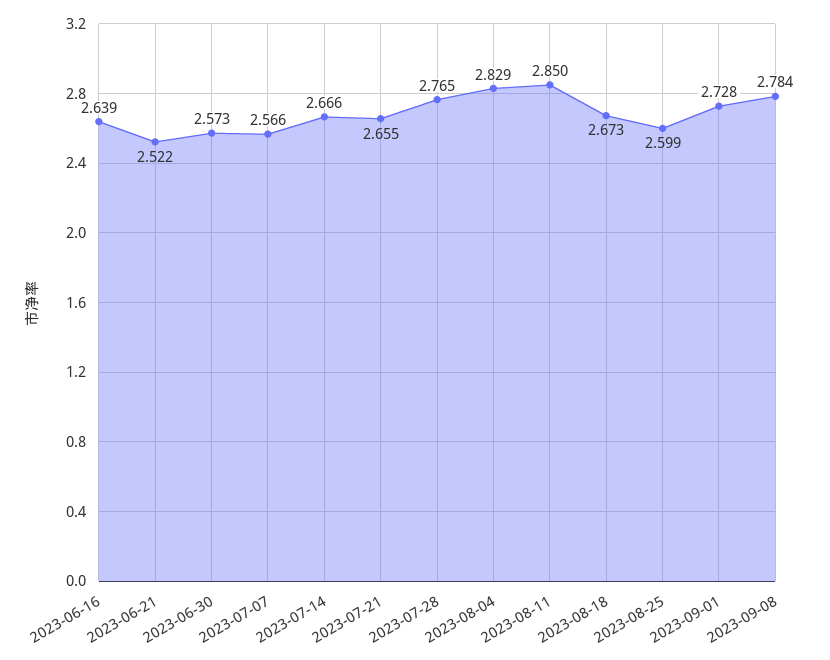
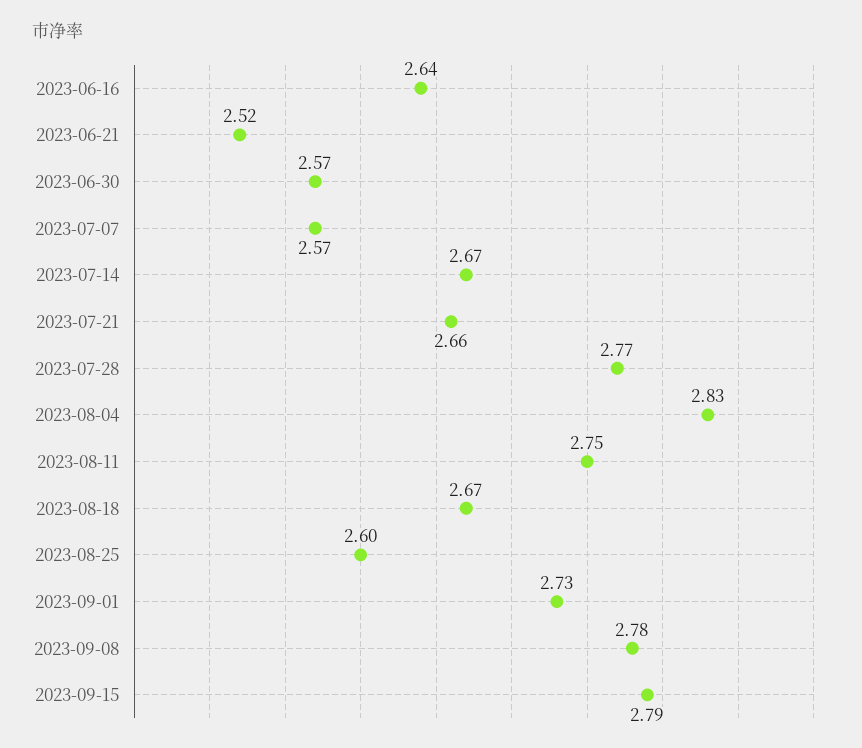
2023-08-11: 2.85 -> 2.75
2023-09-15: none -> 2.79

